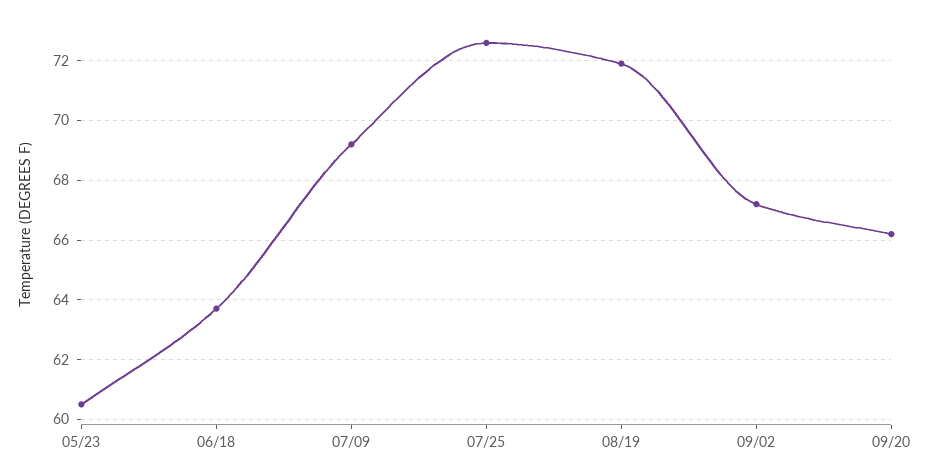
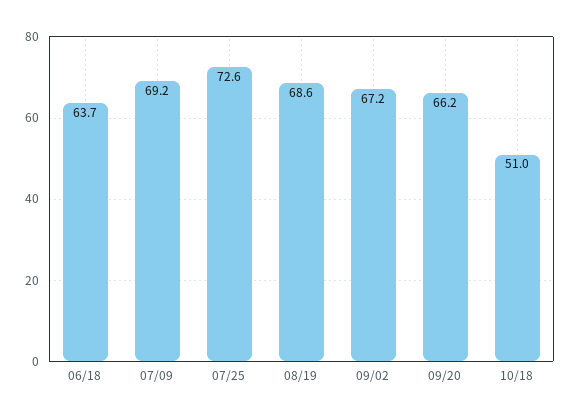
05/23: 60.5 -> none
08/19: 72 -> 68.6
10/18: none -> 51

